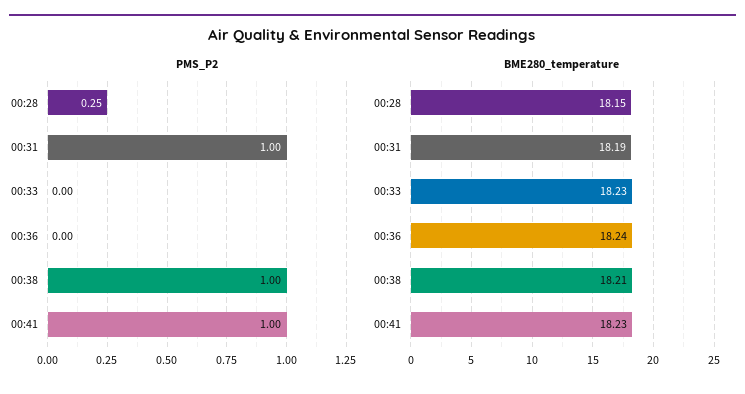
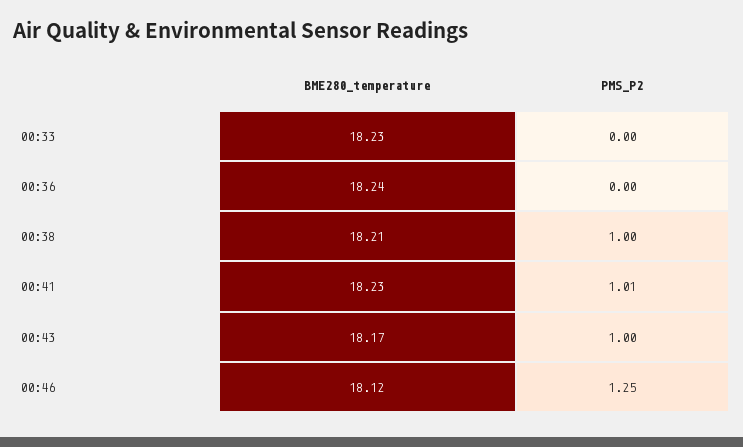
PMS_P2, 00:28: 0.25 -> none
PMS_P2, 00:31: 1 -> none
PMS_P2, 00:41: 1 -> 1.01
BME280_temperature, 00:28: 18.15 -> none
BME280_temperature, 00:31: 18.19 -> none
BME280_temperature, 00:43: none -> 18.17
PMS_P2, 00:43: none -> 1
BME280_temperature, 00:46: none -> 18.12
PMS_P2, 00:46: none -> 1.25

